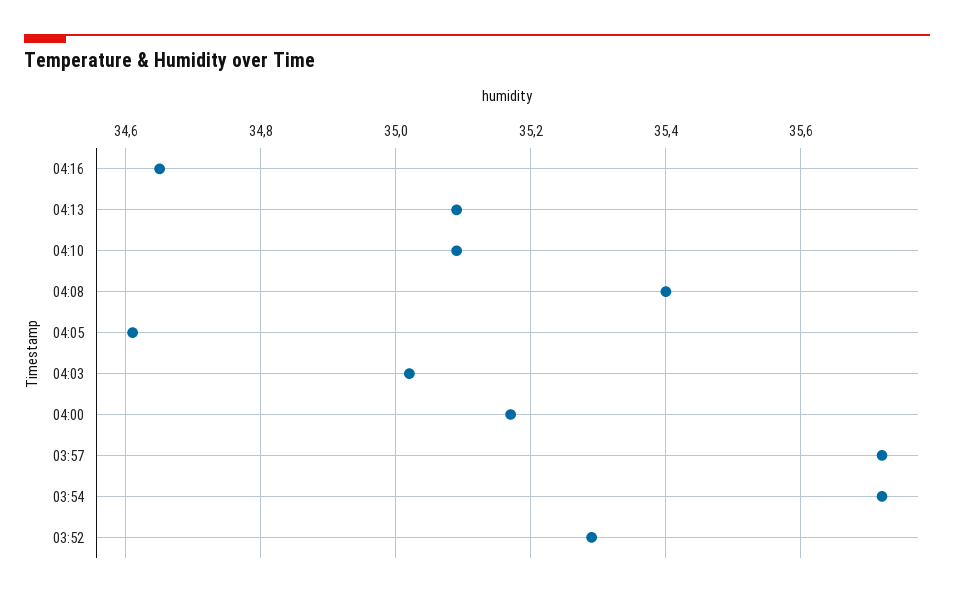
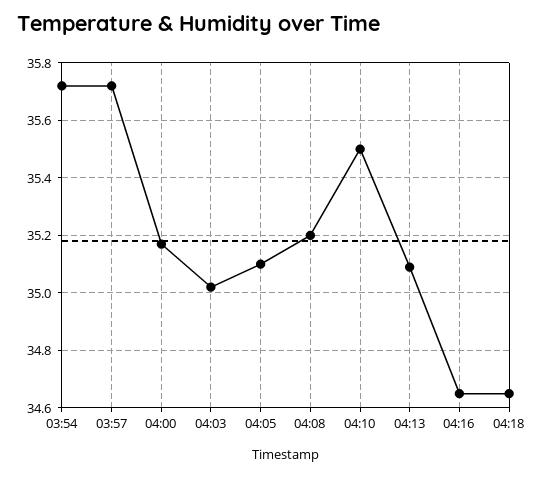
04:10: 35.1 -> 35.5
04:08: 35.4 -> 35.2
04:05: 34.6 -> 35.1
03:52: 35.3 -> none
04:18: none -> 34.65

